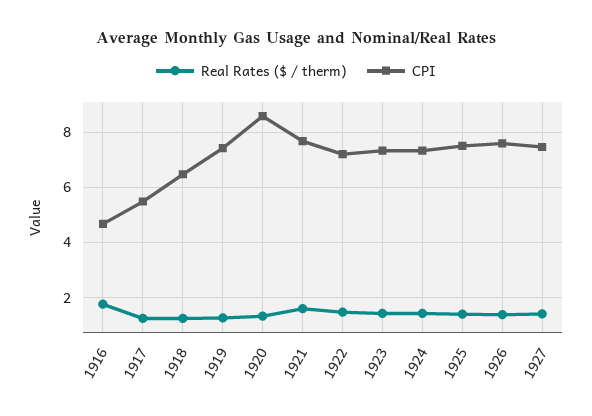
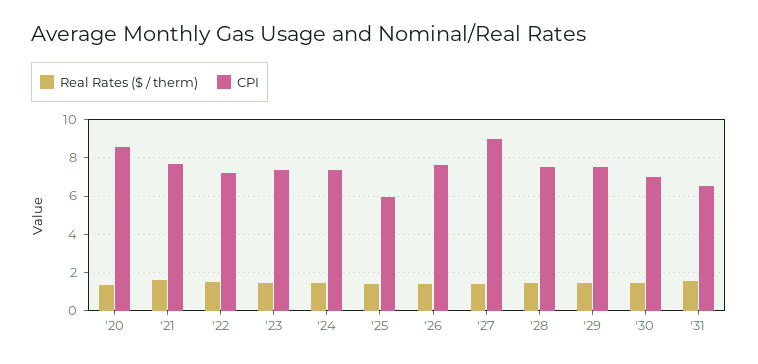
Real Rates ($ / therm), 1916: 1.75 -> none
CPI, 1916: 4.75 -> none
Real Rates ($ / therm), 1917: 1.25 -> none
CPI, 1917: 5.5 -> none
Real Rates ($ / therm), 1918: 1.25 -> none
CPI, 1918: 6.5 -> none
Real Rates ($ / therm), 1919: 1.25 -> none
CPI, 1919: 7.5 -> none
CPI, 1925: 7.5 -> 6
CPI, 1927: 7.5 -> 9
Real Rates ($ / therm), '28: none -> 1.5
CPI, '28: none -> 7.5
Real Rates ($ / therm), '29: none -> 1.5
CPI, '29: none -> 7.5
Real Rates ($ / therm), '30: none -> 1.5
CPI, '30: none -> 7
Real Rates ($ / therm), '31: none -> 1.5
CPI, '31: none -> 6.5

